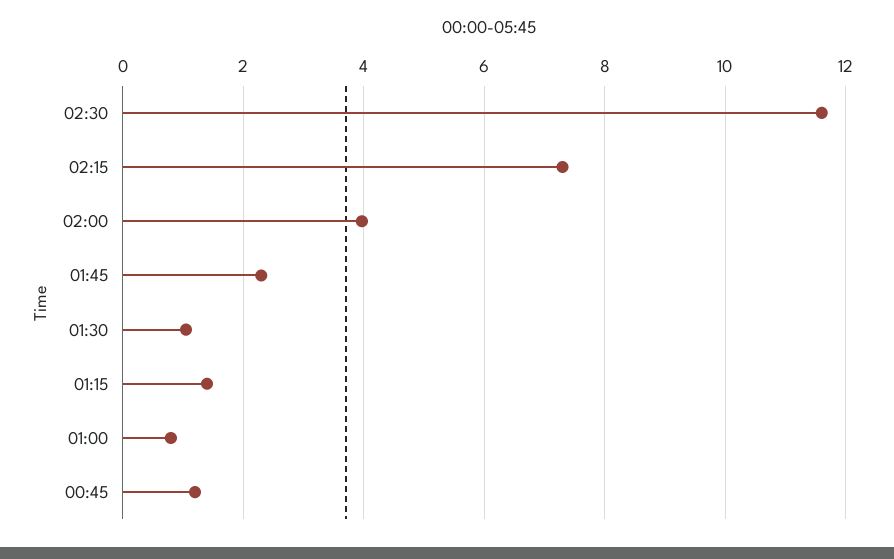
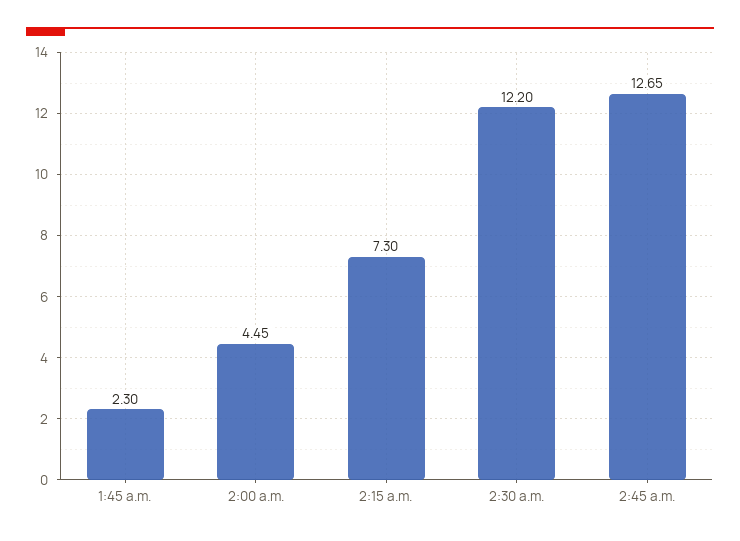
02:30: 11.6 -> 12.2
02:00: 4 -> 4.45
01:30: 1 -> none
01:15: 1.4 -> none
01:00: 0.8 -> none
00:45: 1.2 -> none
2:45 a.m.: none -> 12.65

